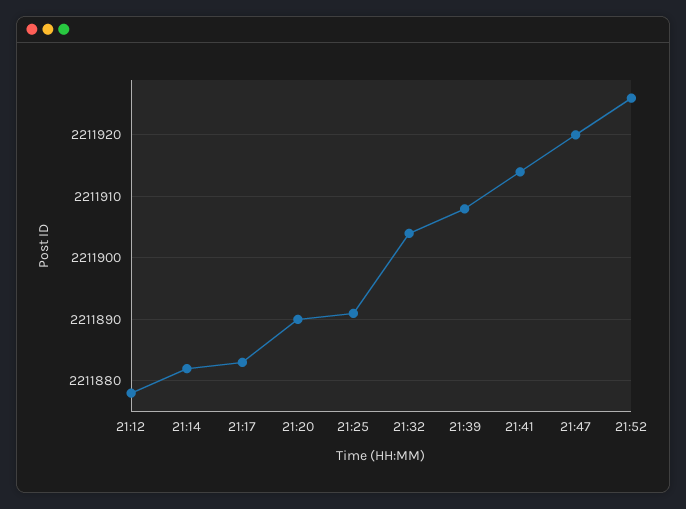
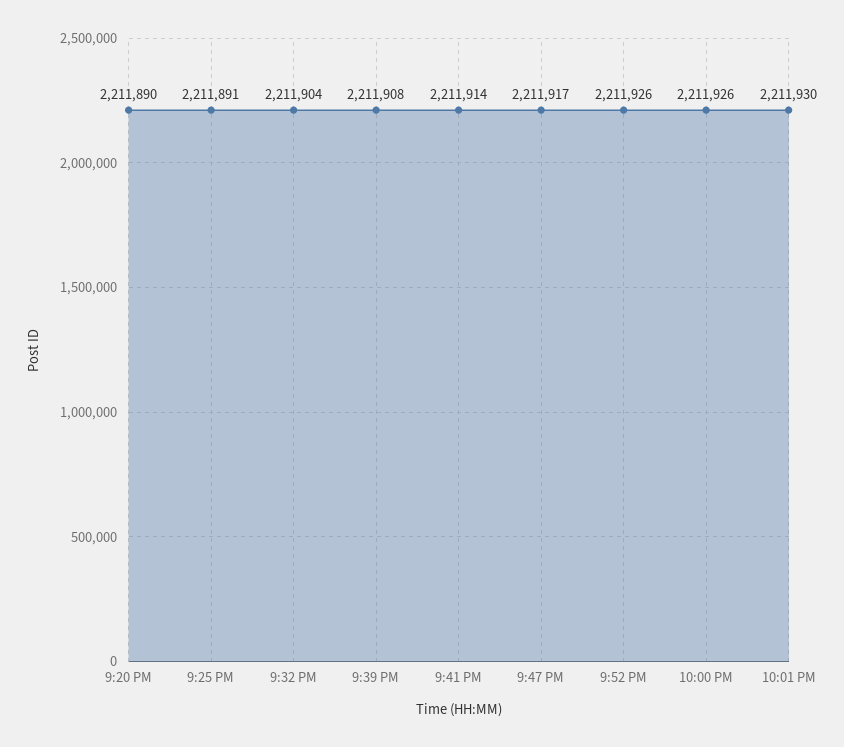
21:12: 2211878 -> none
21:14: 2211882 -> none
21:17: 2211883 -> none
21:47: 2211920 -> 2211917
10:00 PM: none -> 2211926
10:01 PM: none -> 2211930

